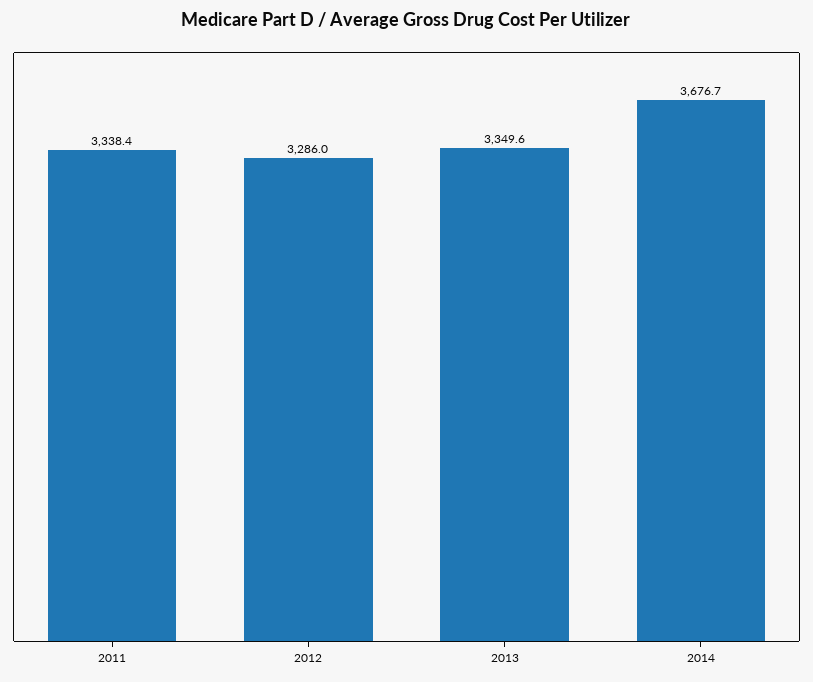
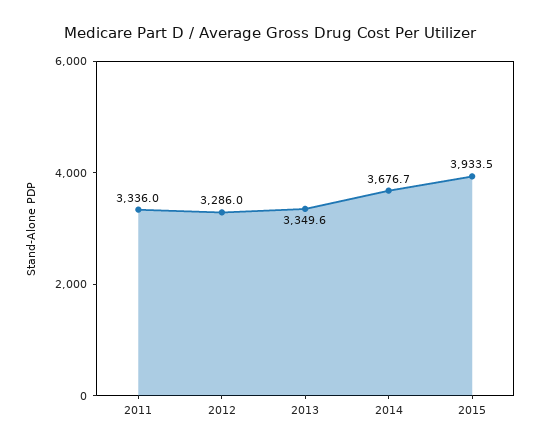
2011: 3338.4 -> 3336
2015: none -> 3933.5

